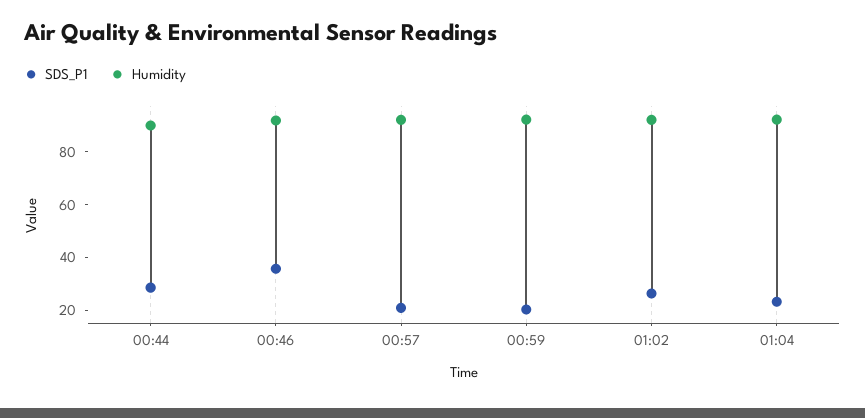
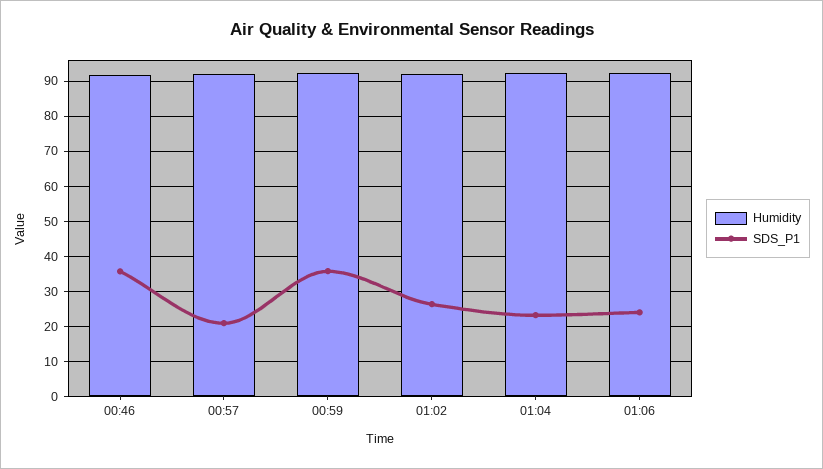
SDS_P1, 00:44: 30 -> none
Humidity, 00:44: 90 -> none
SDS_P1, 00:59: 20 -> 36
Humidity, 01:06: none -> 92
SDS_P1, 01:06: none -> 24

